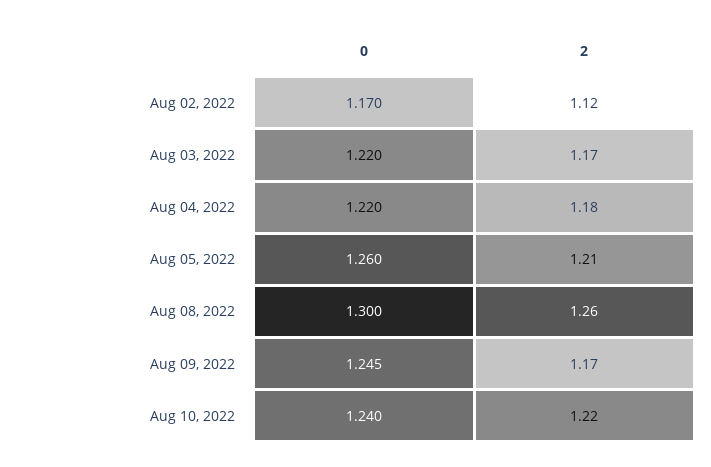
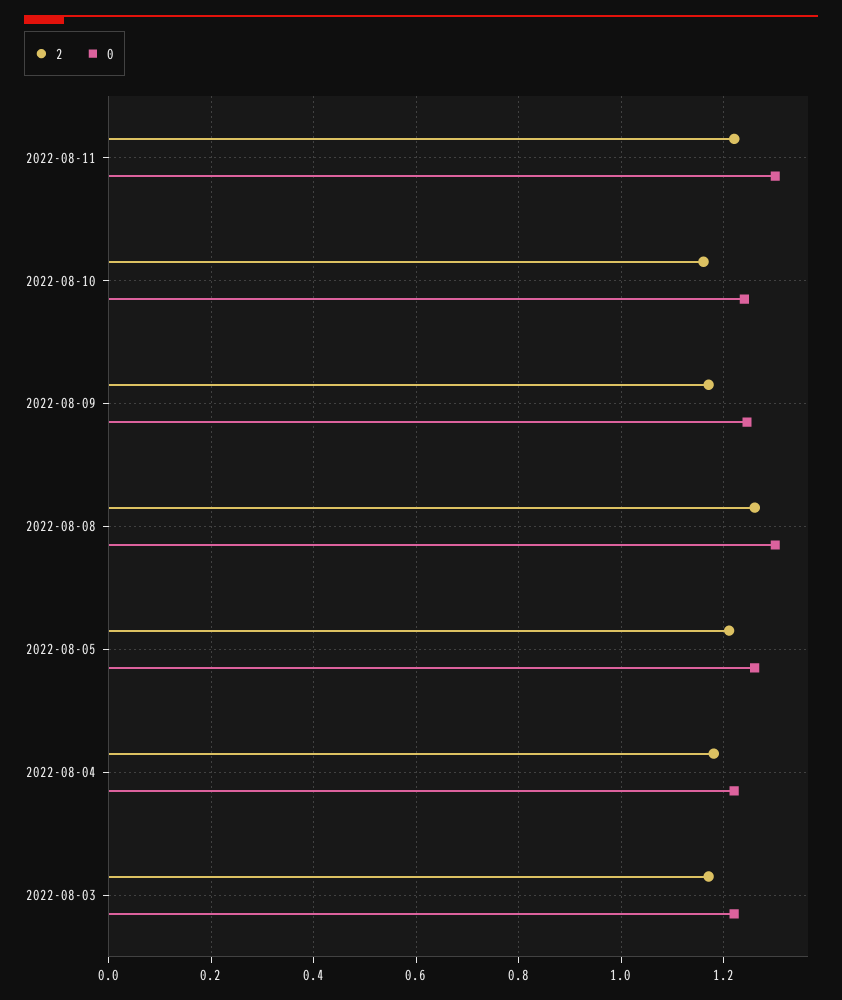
0, Aug 02, 2022: 1.17 -> none
2, Aug 02, 2022: 1.12 -> none
2, Aug 10, 2022: 1.22 -> 1.16
2, 2022-08-11: none -> 1.22
0, 2022-08-11: none -> 1.3

